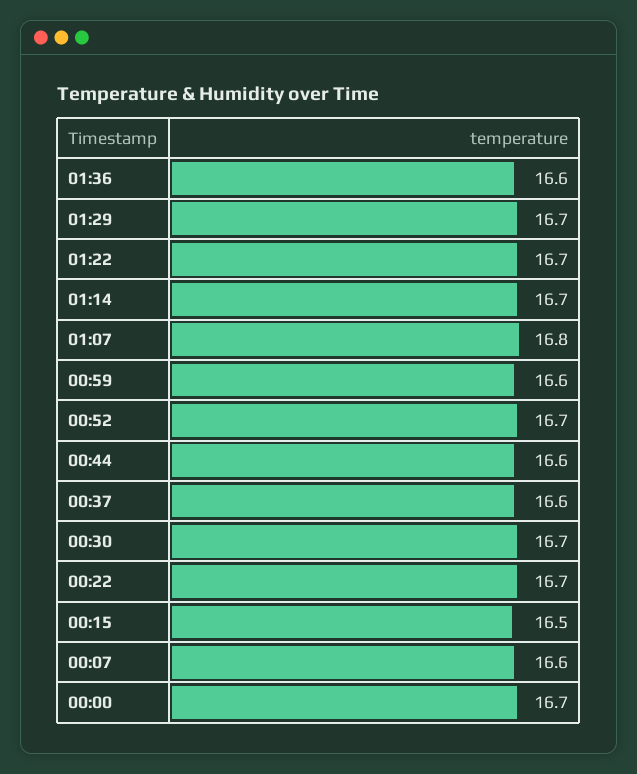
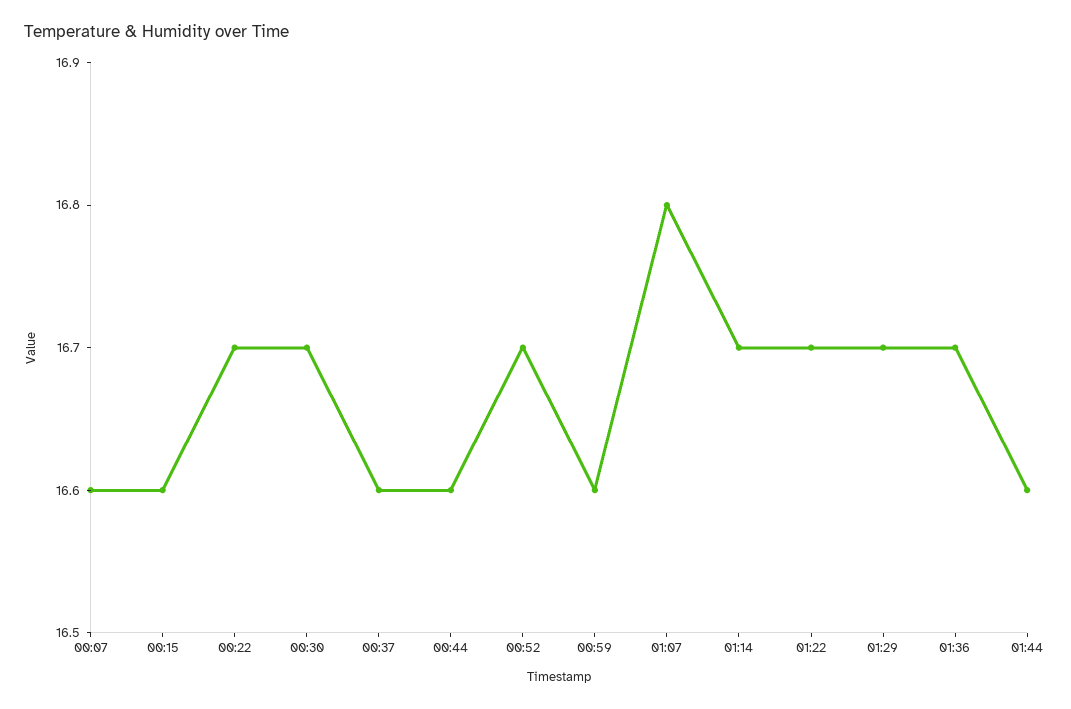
01:36: 16.6 -> 16.7
00:15: 16.5 -> 16.6
00:00: 16.7 -> none
01:44: none -> 16.6

